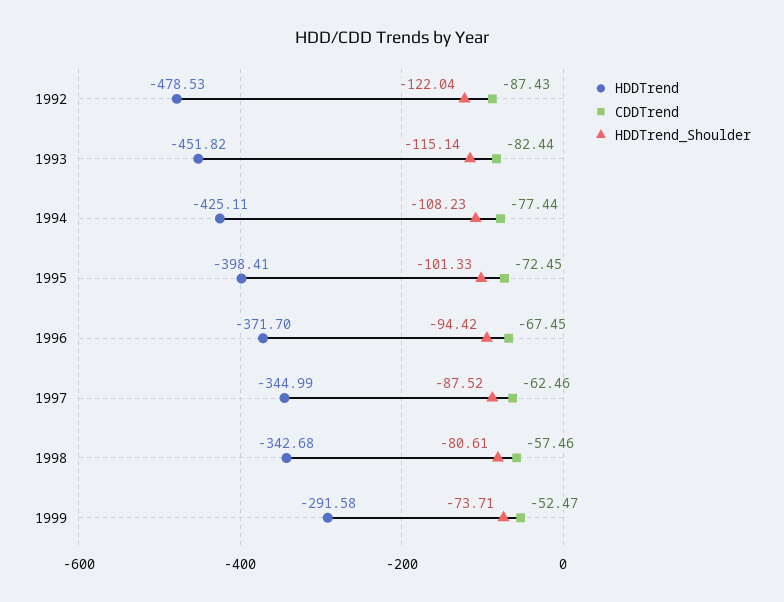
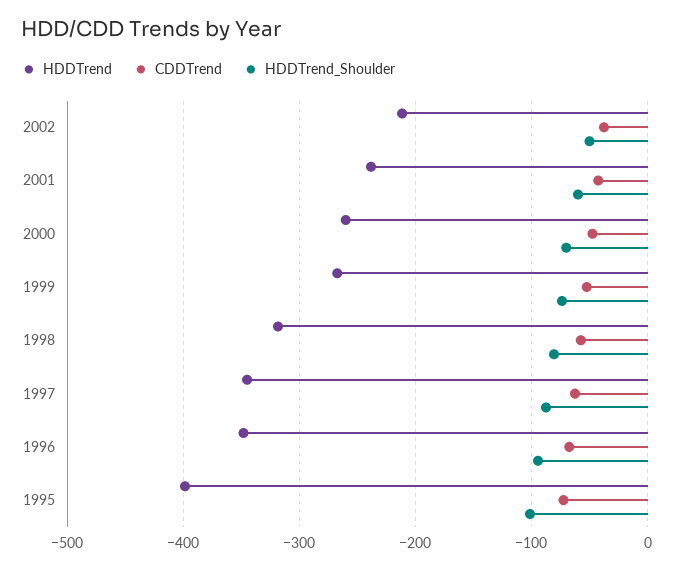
HDDTrend, 1992: -478.53 -> none
CDDTrend, 1992: -87.43 -> none
HDDTrend_Shoulder, 1992: -122.04 -> none
HDDTrend, 1993: -451.82 -> none
CDDTrend, 1993: -82.44 -> none
HDDTrend_Shoulder, 1993: -115.14 -> none
HDDTrend, 1994: -425.11 -> none
CDDTrend, 1994: -77.44 -> none
HDDTrend_Shoulder, 1994: -108.23 -> none
HDDTrend, 1996: -371.7 -> -350
HDDTrend, 1998: -342.68 -> -320
HDDTrend, 1999: -291.58 -> -270
HDDTrend, 2002: none -> -210
CDDTrend, 2002: none -> -40
HDDTrend_Shoulder, 2002: none -> -50
HDDTrend, 2001: none -> -240
CDDTrend, 2001: none -> -40
HDDTrend_Shoulder, 2001: none -> -60
HDDTrend, 2000: none -> -260
CDDTrend, 2000: none -> -50
HDDTrend_Shoulder, 2000: none -> -70

